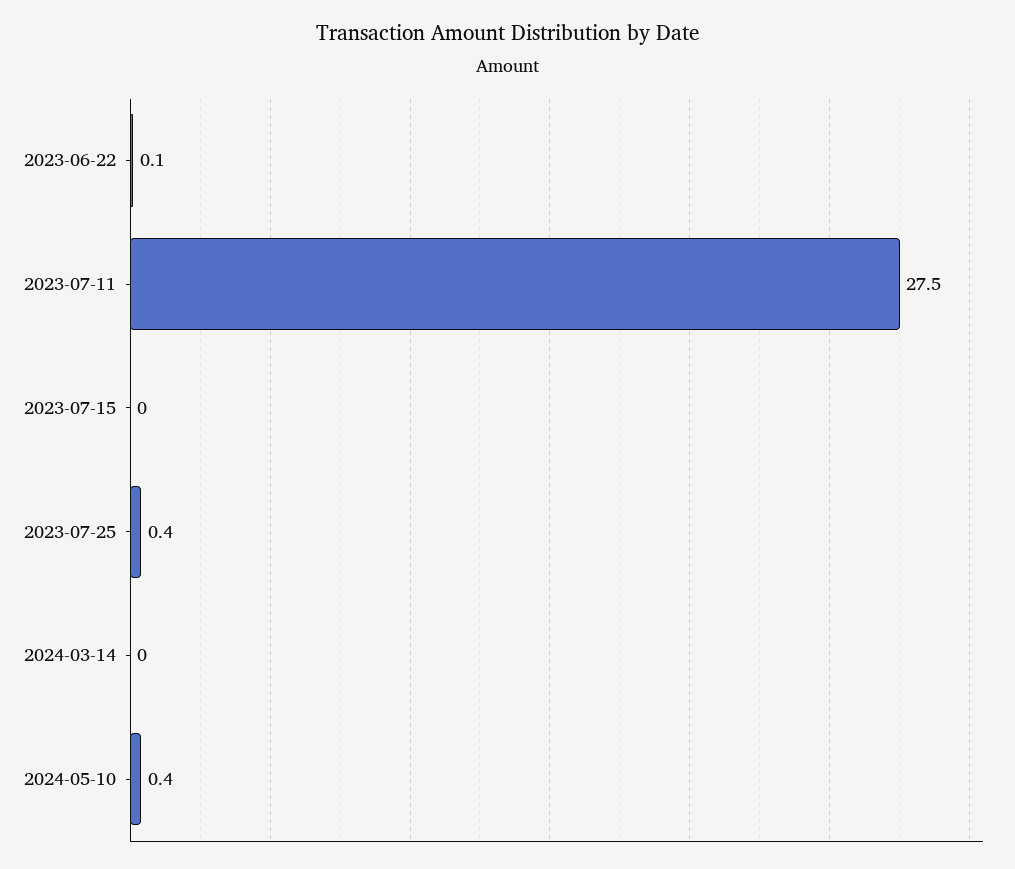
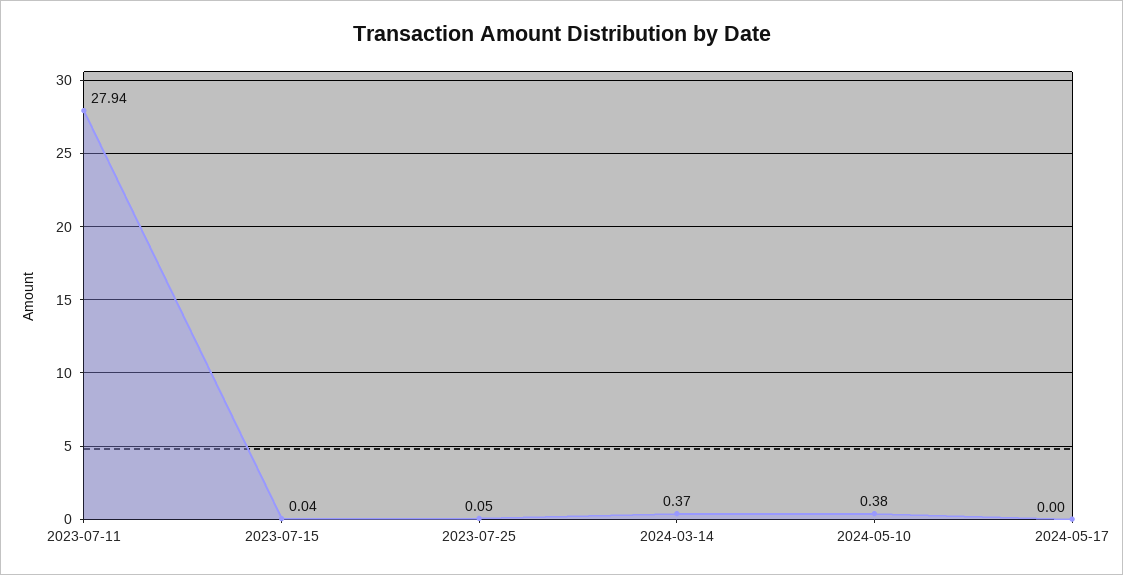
2023-06-22: 0.1 -> none
2023-07-11: 27.5 -> 27.94
2023-07-25: 0.4 -> 0.05
2024-03-14: 0 -> 0.37
2024-05-17: none -> 0

